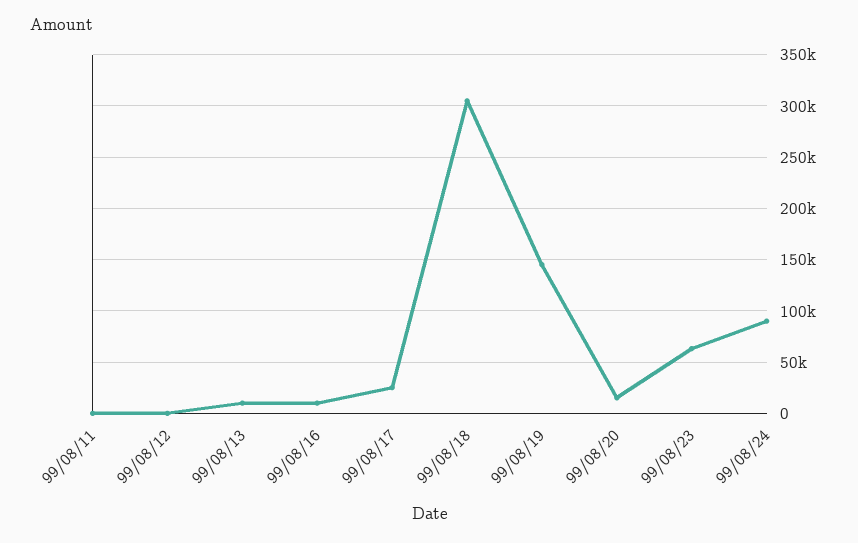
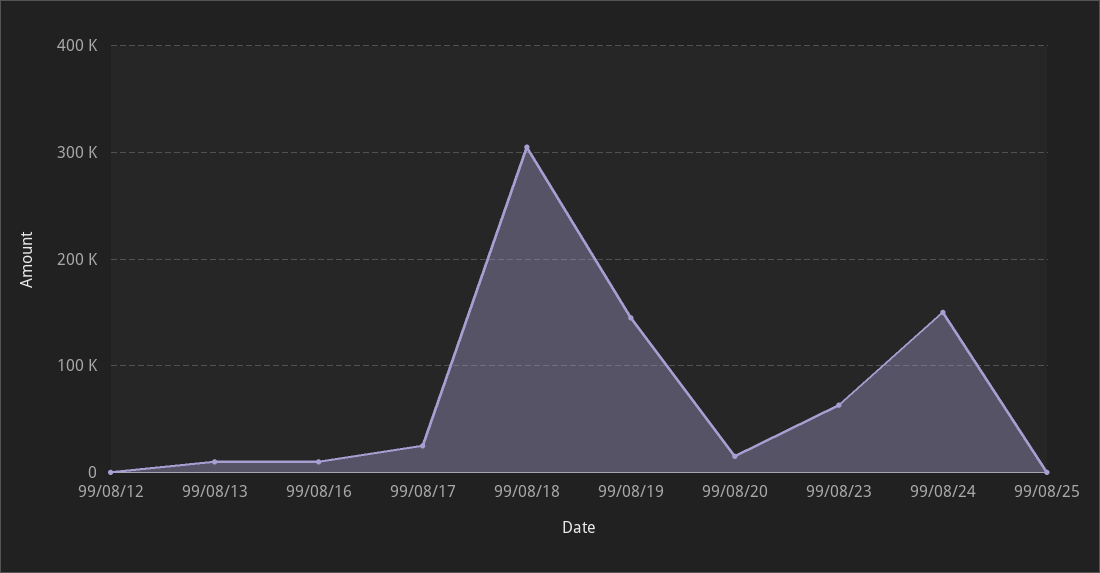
99/08/11: 0 -> none
99/08/24: 90000 -> 150000
99/08/25: none -> 0

